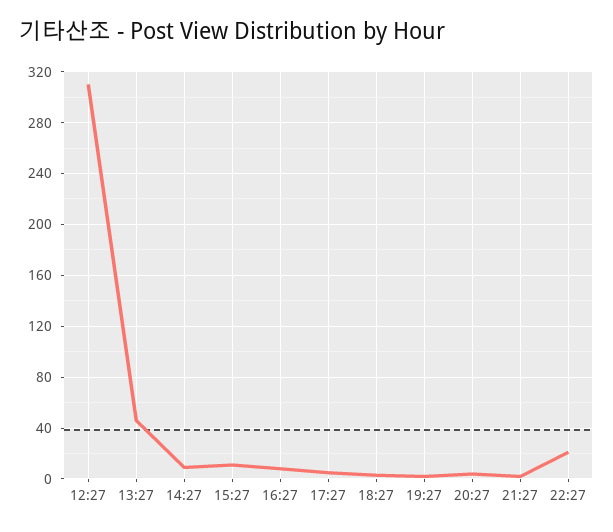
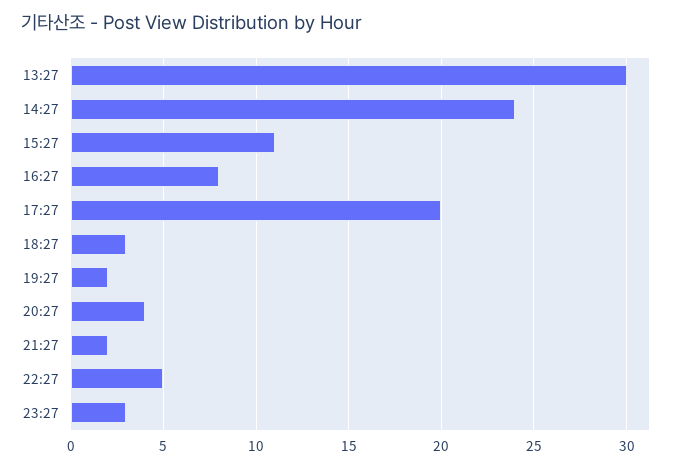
12:27: 310 -> none
13:27: 45 -> 30
14:27: 10 -> 24
17:27: 5 -> 20
22:27: 20 -> 5
23:27: none -> 3

